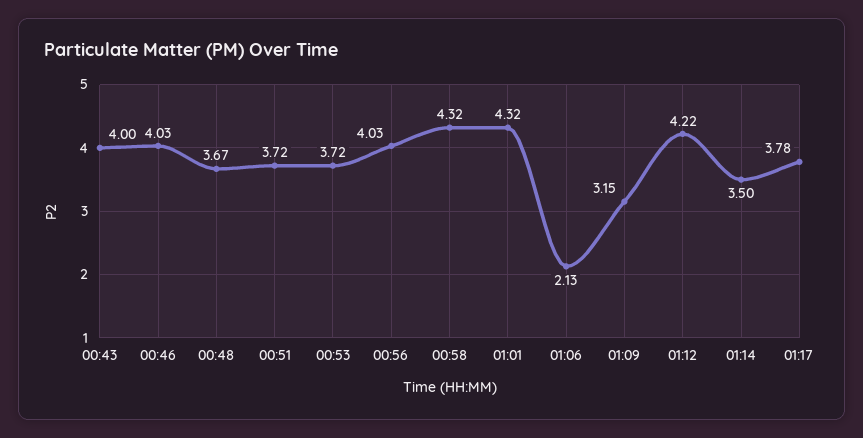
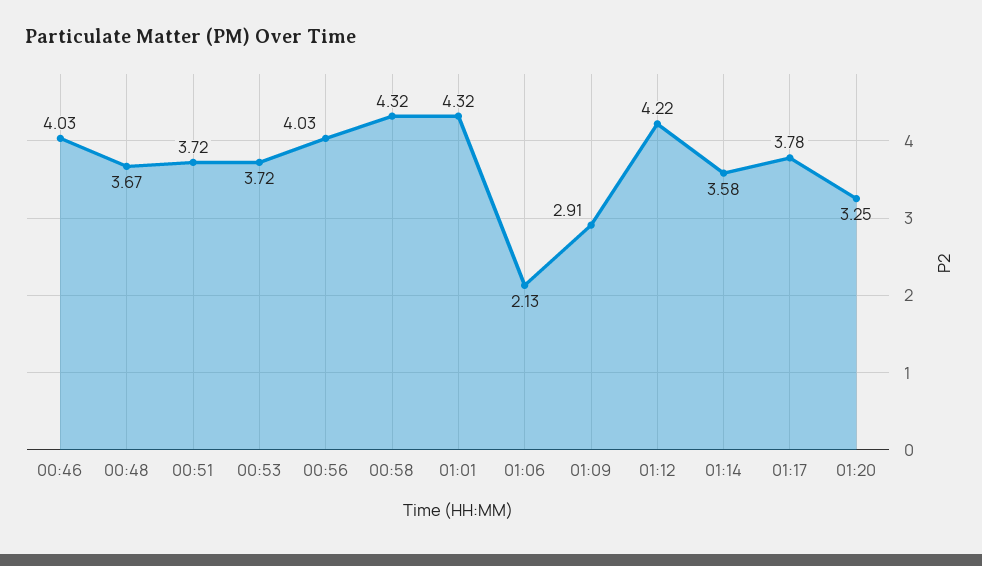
00:43: 4 -> none
01:09: 3.15 -> 2.91
01:14: 3.5 -> 3.58
01:20: none -> 3.25

